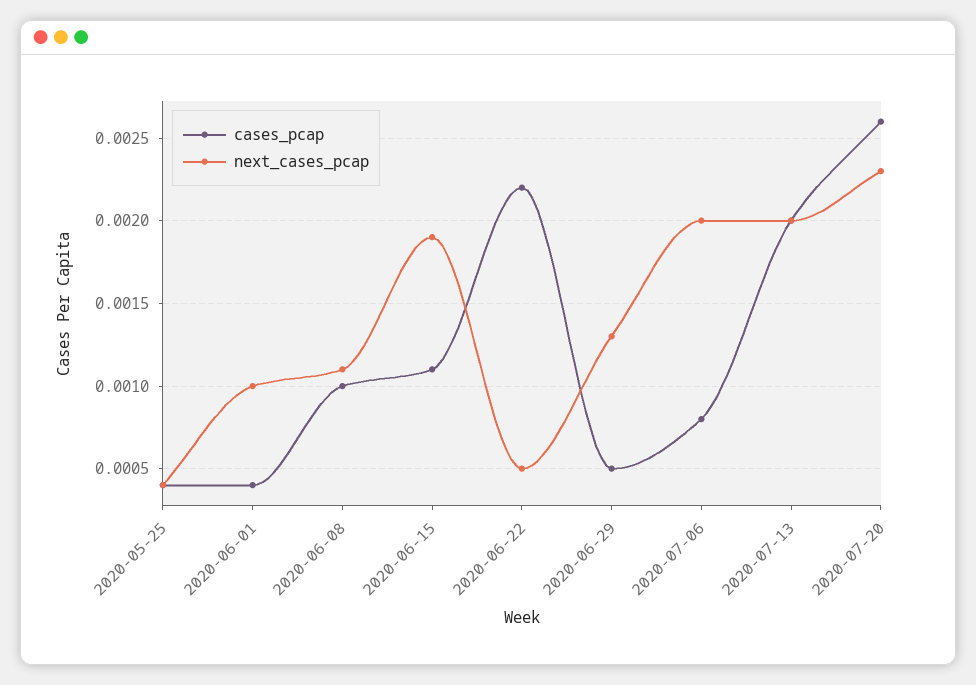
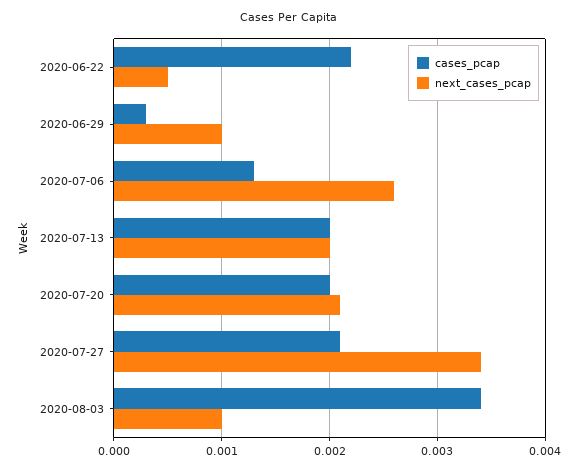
cases_pcap, 2020-05-25: 0.0004 -> none
next_cases_pcap, 2020-05-25: 0.0004 -> none
cases_pcap, 2020-06-01: 0.0004 -> none
next_cases_pcap, 2020-06-01: 0.001 -> none
cases_pcap, 2020-06-08: 0.001 -> none
next_cases_pcap, 2020-06-08: 0.0011 -> none
cases_pcap, 2020-06-15: 0.0011 -> none
next_cases_pcap, 2020-06-15: 0.0019 -> none
cases_pcap, 2020-06-29: 0.0005 -> 0.0003
next_cases_pcap, 2020-06-29: 0.0013 -> 0.001
cases_pcap, 2020-07-06: 0.0008 -> 0.0013
next_cases_pcap, 2020-07-06: 0.002 -> 0.0026
cases_pcap, 2020-07-20: 0.0026 -> 0.002
next_cases_pcap, 2020-07-20: 0.0023 -> 0.0021
cases_pcap, 2020-07-27: none -> 0.0021
next_cases_pcap, 2020-07-27: none -> 0.0034
cases_pcap, 2020-08-03: none -> 0.0034
next_cases_pcap, 2020-08-03: none -> 0.001

